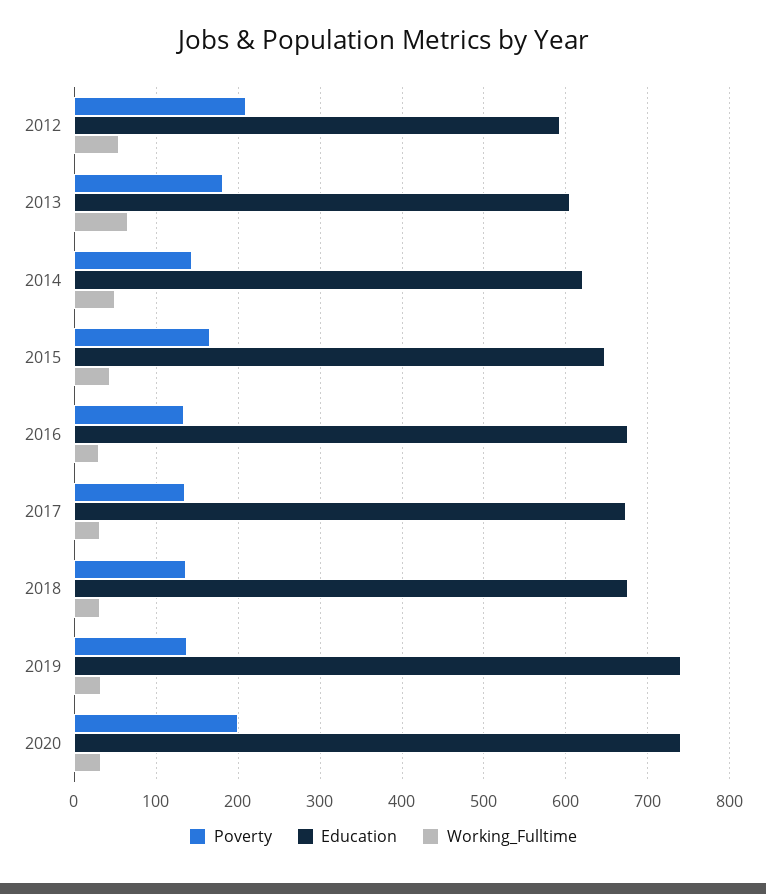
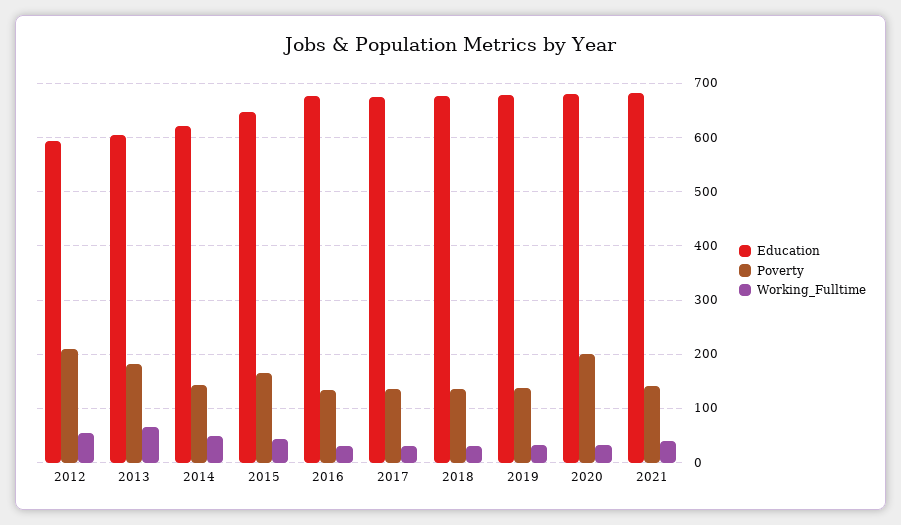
Education, 2019: 740 -> 680
Education, 2020: 740 -> 680
Education, 2021: none -> 680
Poverty, 2021: none -> 140
Working_Fulltime, 2021: none -> 40

